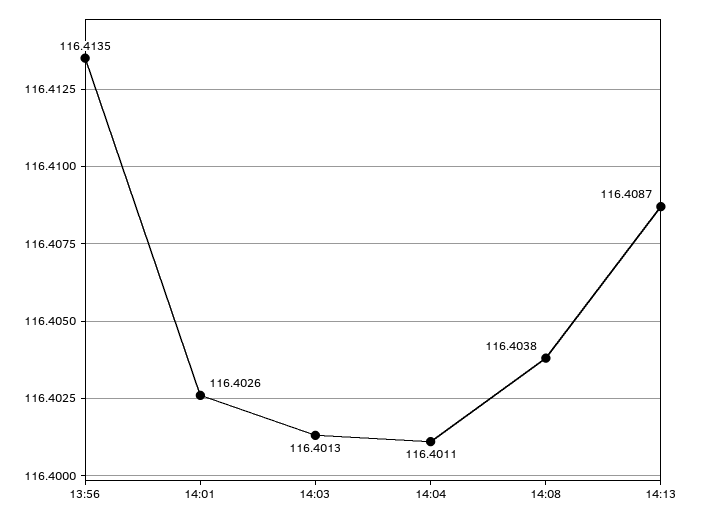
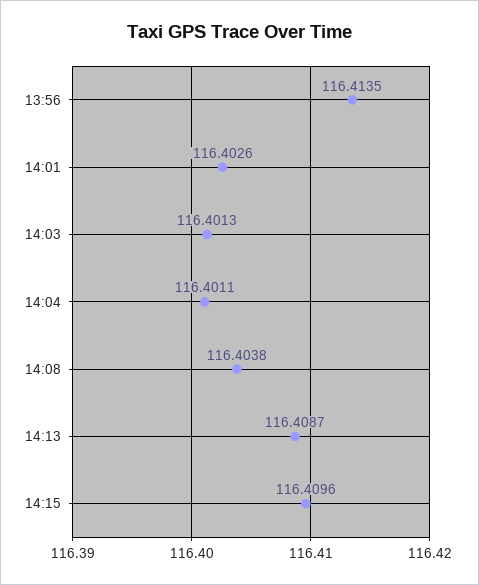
14:15: none -> 116.4096

